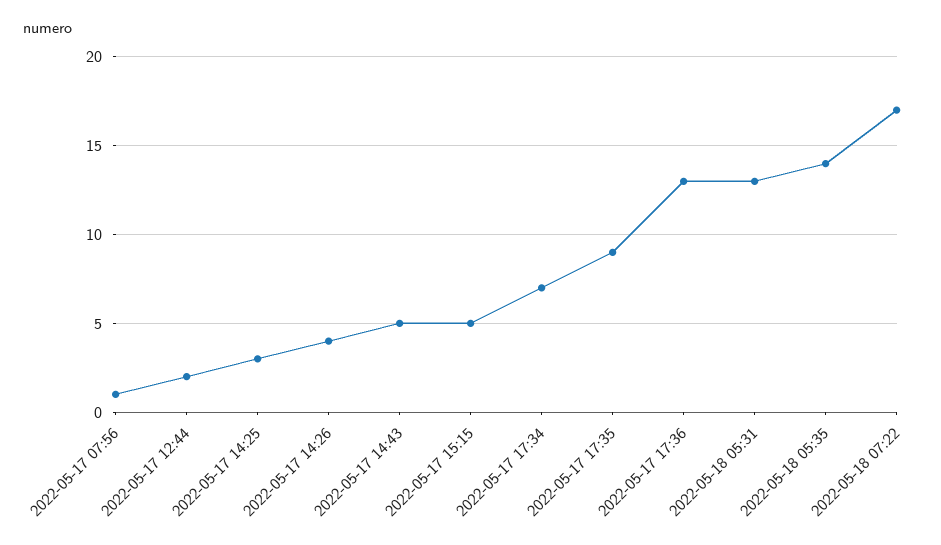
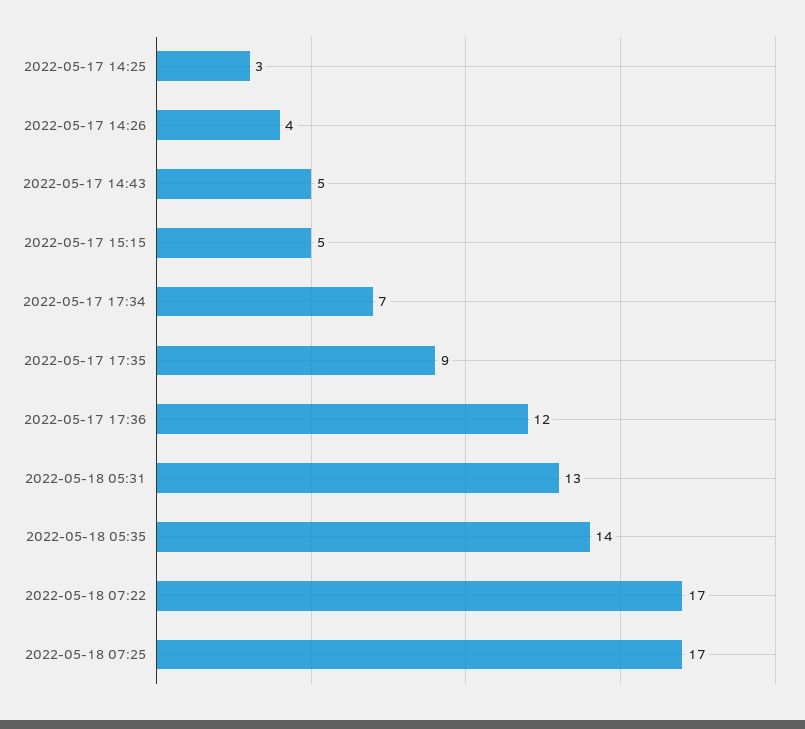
2022-05-17 07:56: 1 -> none
2022-05-17 12:44: 2 -> none
2022-05-17 17:36: 13 -> 12
2022-05-18 07:25: none -> 17

